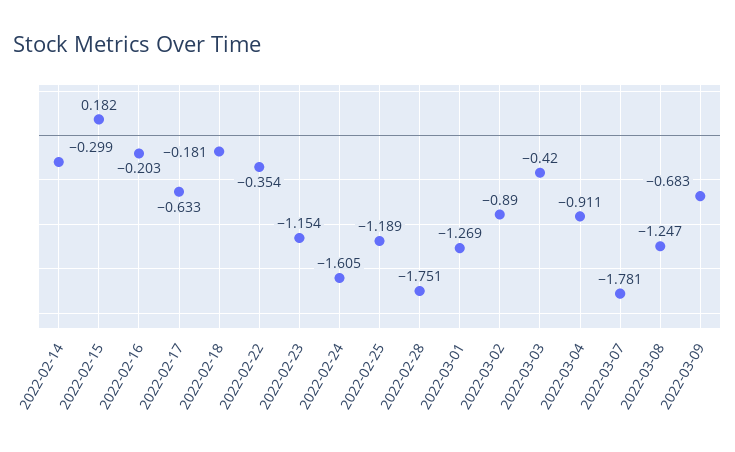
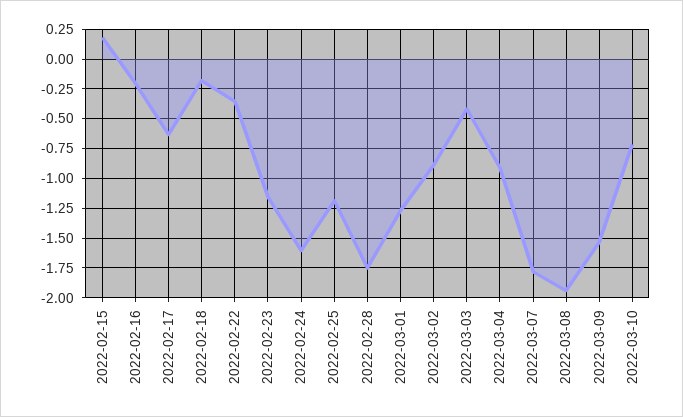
2022-02-14: -0.299 -> none
2022-03-08: -1.247 -> -2
2022-03-09: -0.683 -> -1.5
2022-03-10: none -> -0.75

